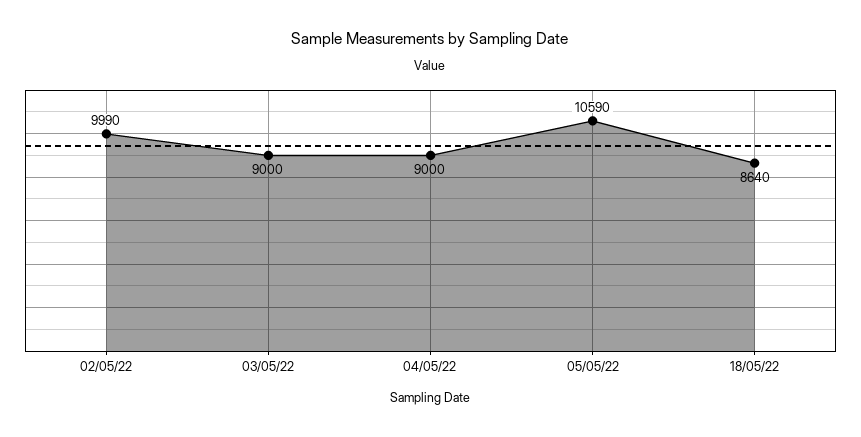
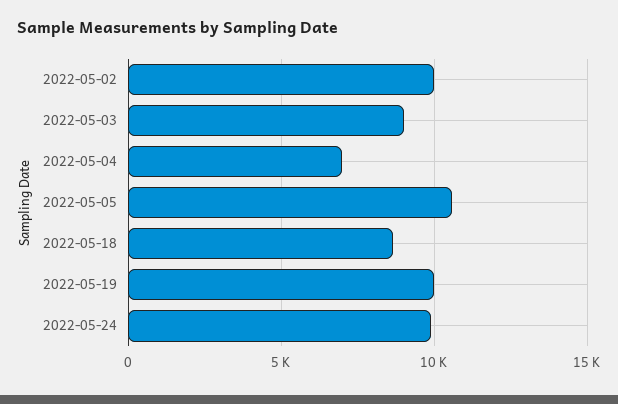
04/05/22: 9000 -> 7000
2022-05-19: none -> 10000
2022-05-24: none -> 10000

